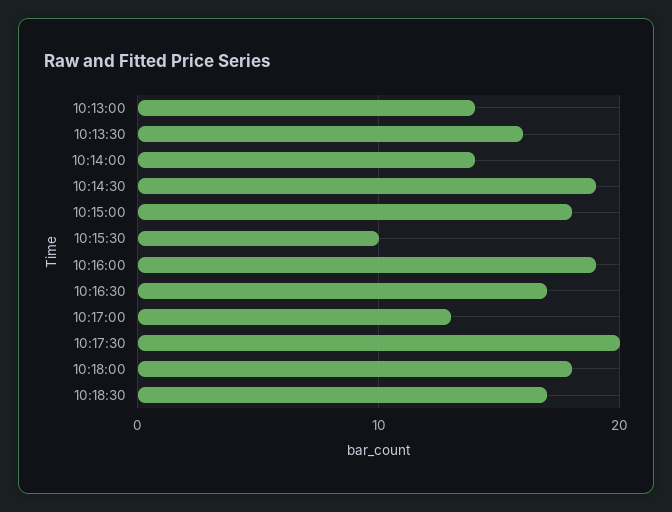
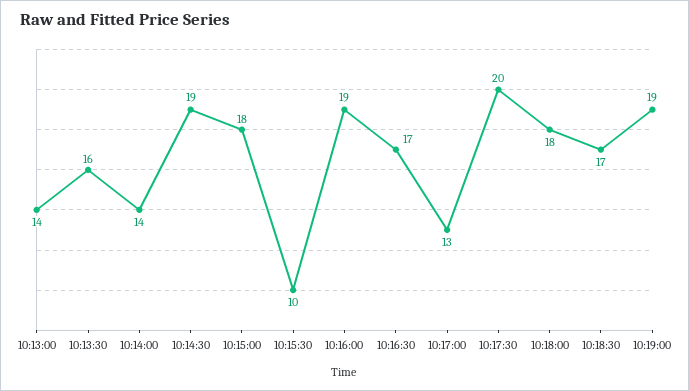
10:19:00: none -> 19

